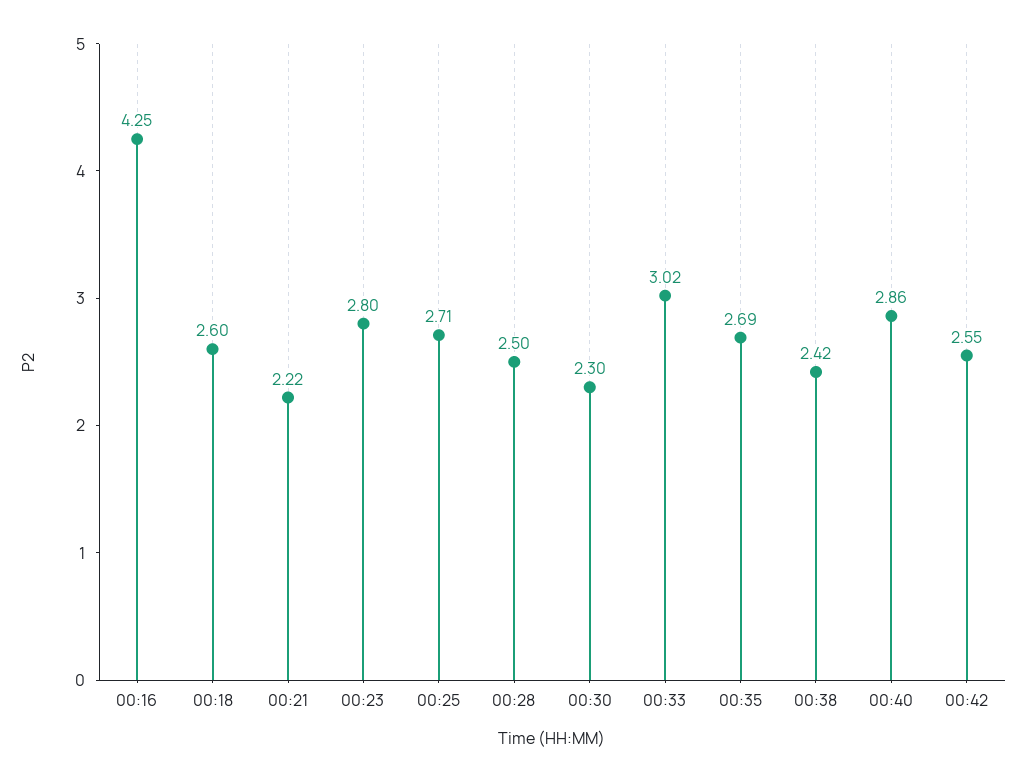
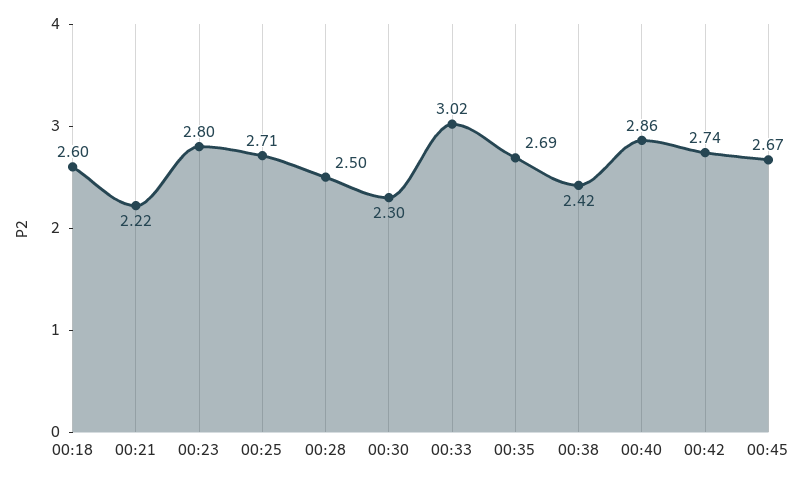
00:16: 4.25 -> none
00:42: 2.55 -> 2.74
00:45: none -> 2.67

